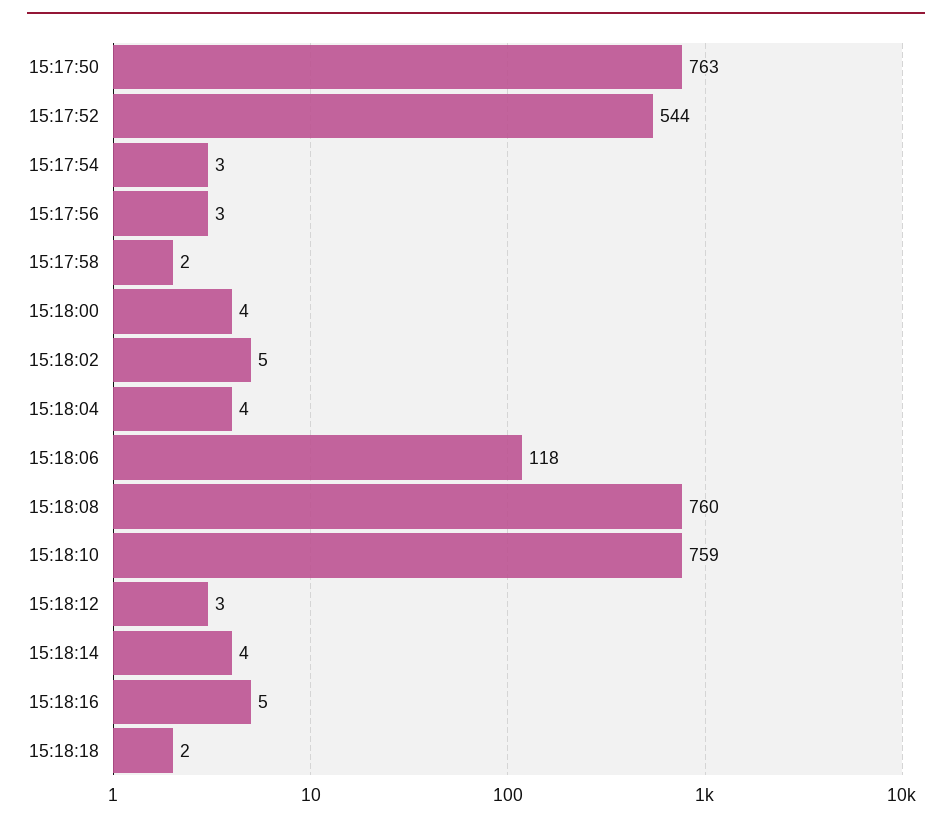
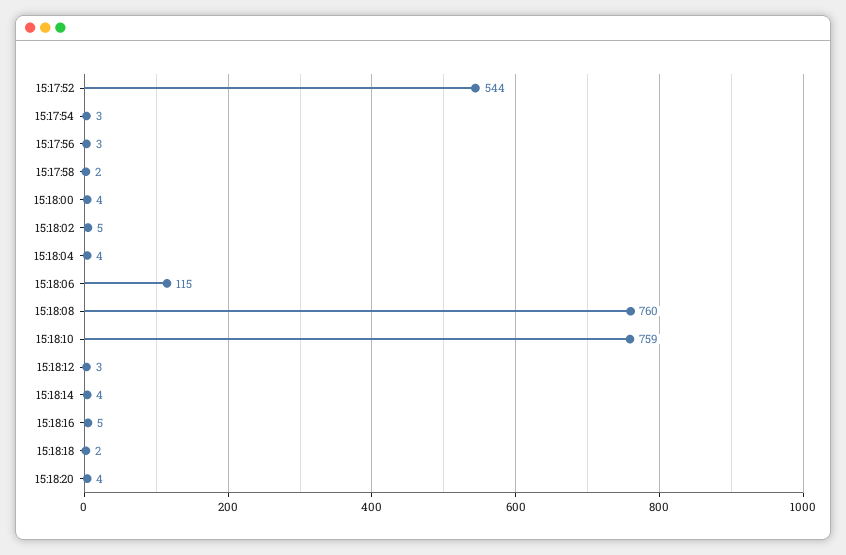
15:17:50: 763 -> none
15:18:06: 118 -> 115
15:18:20: none -> 4

